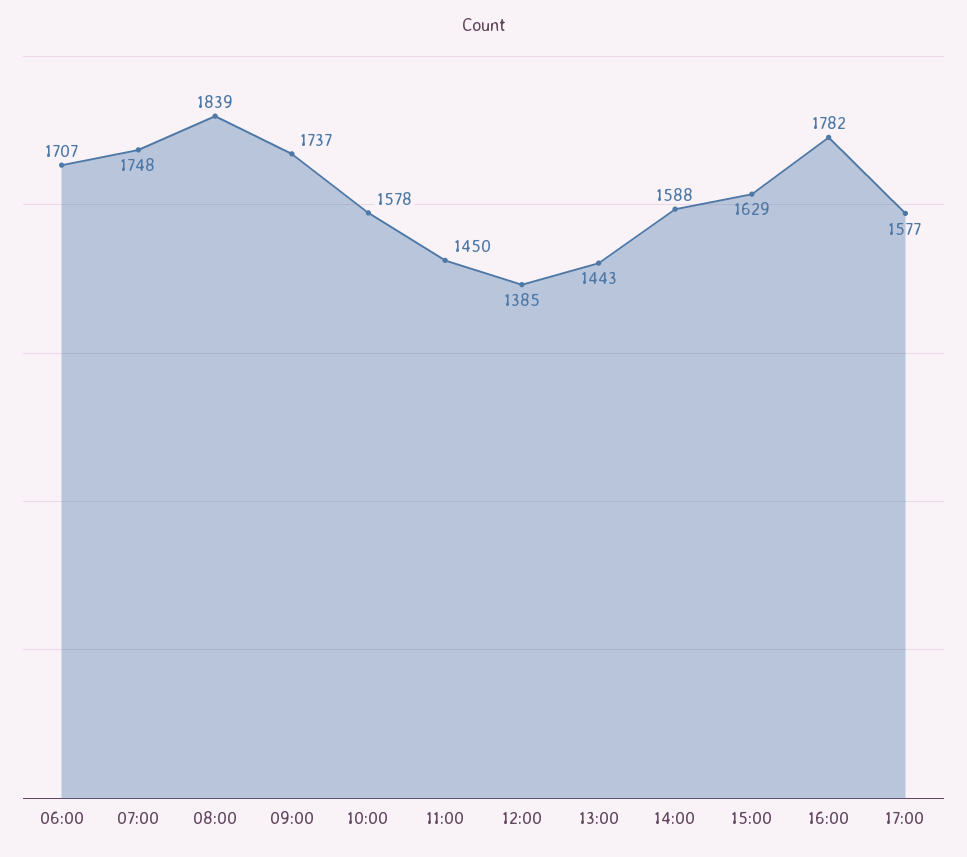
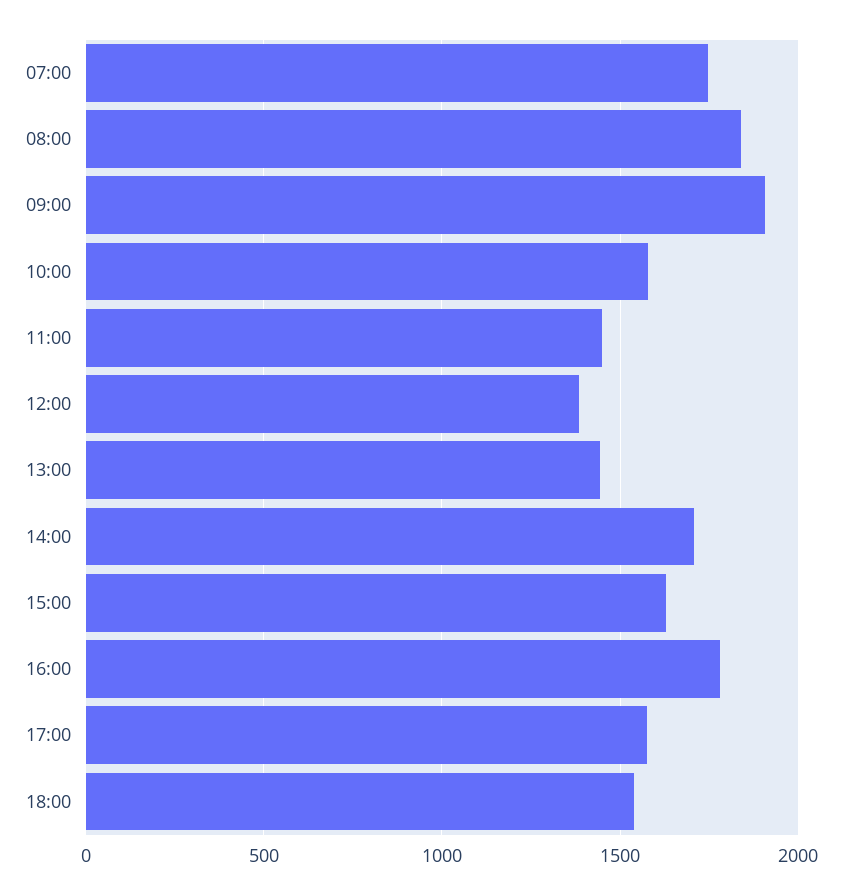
06:00: 1707 -> none
09:00: 1737 -> 1900
14:00: 1588 -> 1700
18:00: none -> 1550

